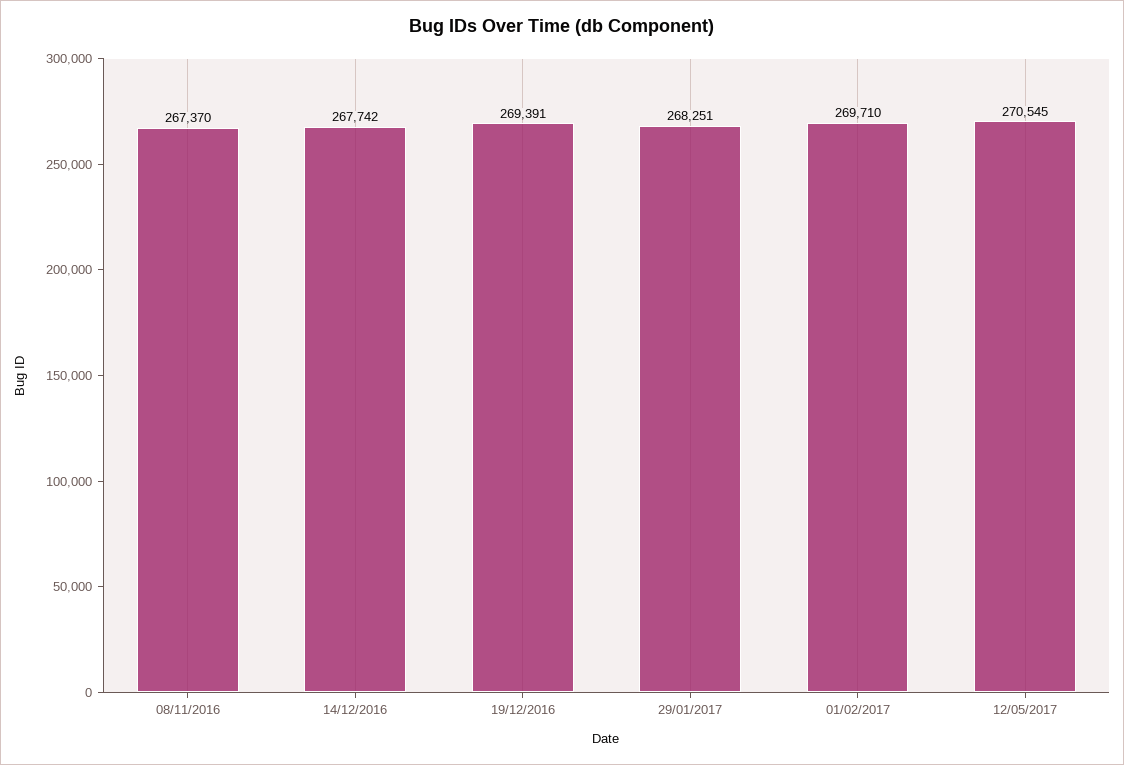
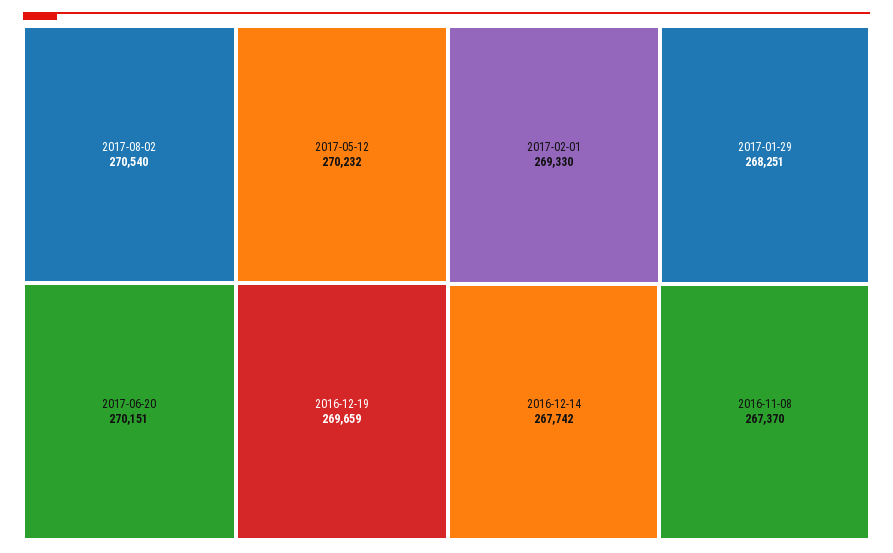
19/12/2016: 269391 -> 269659
01/02/2017: 269710 -> 269330
12/05/2017: 270545 -> 270232
2017-08-02: none -> 270540
2017-06-20: none -> 270151

